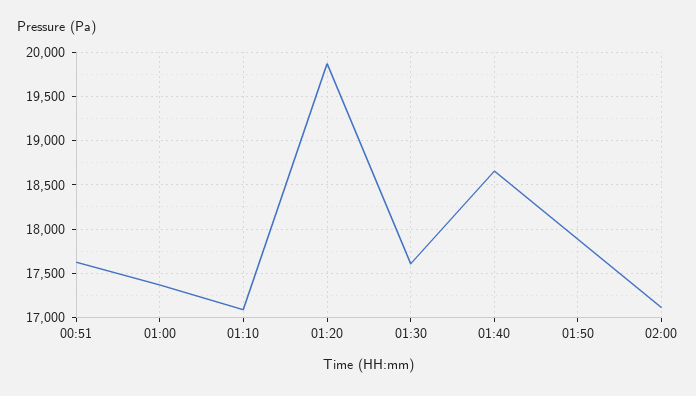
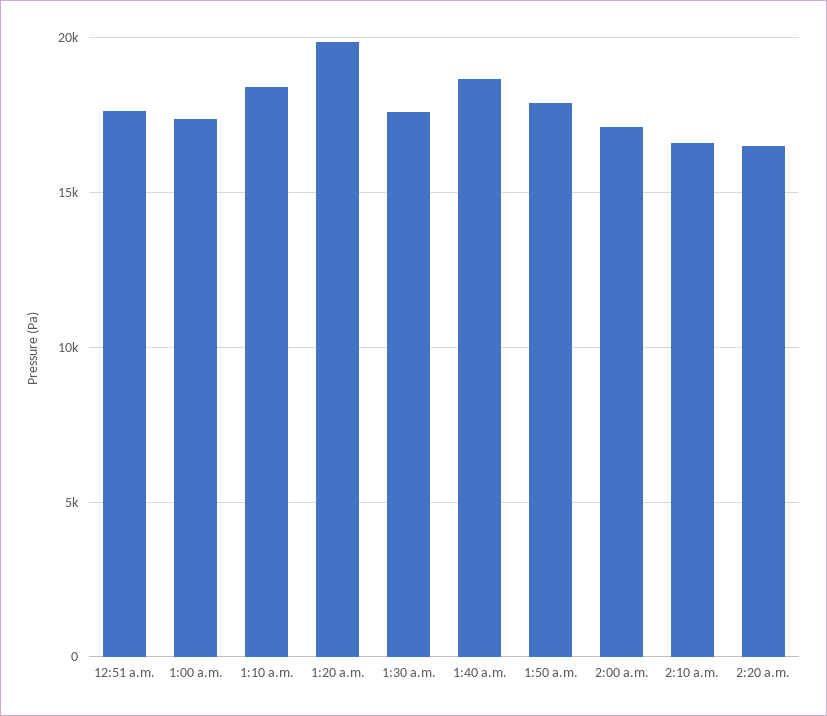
01:10: 17100 -> 18500
2:10 a.m.: none -> 16500
2:20 a.m.: none -> 16500

